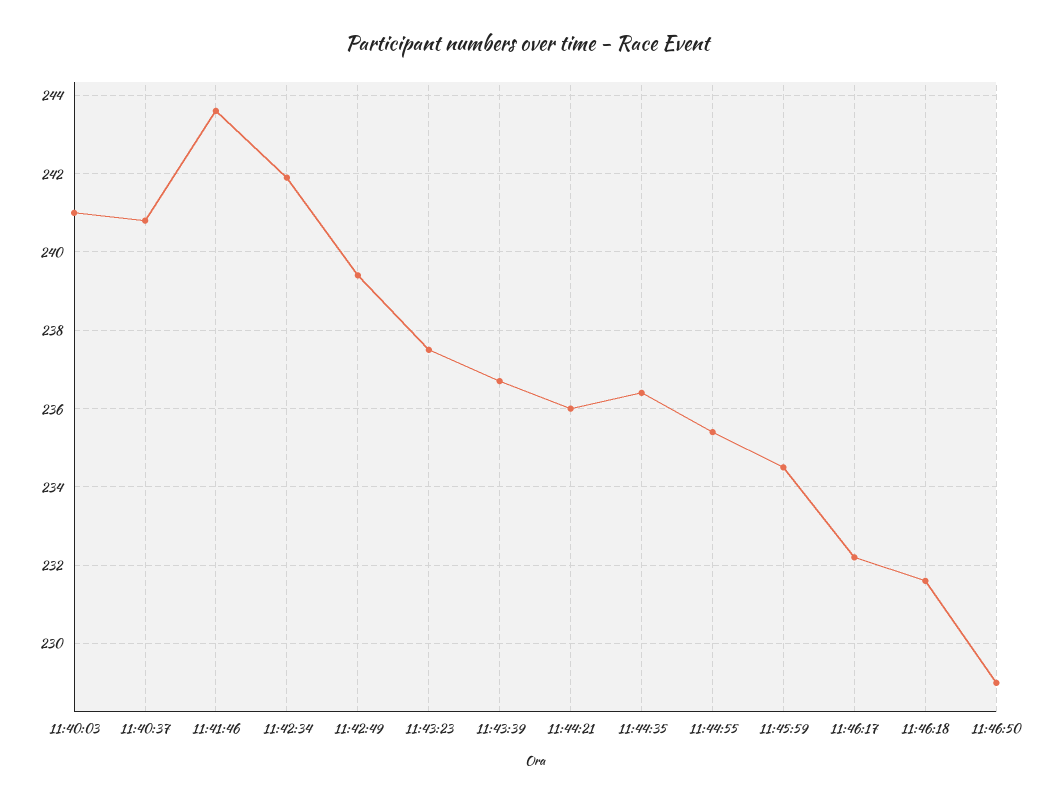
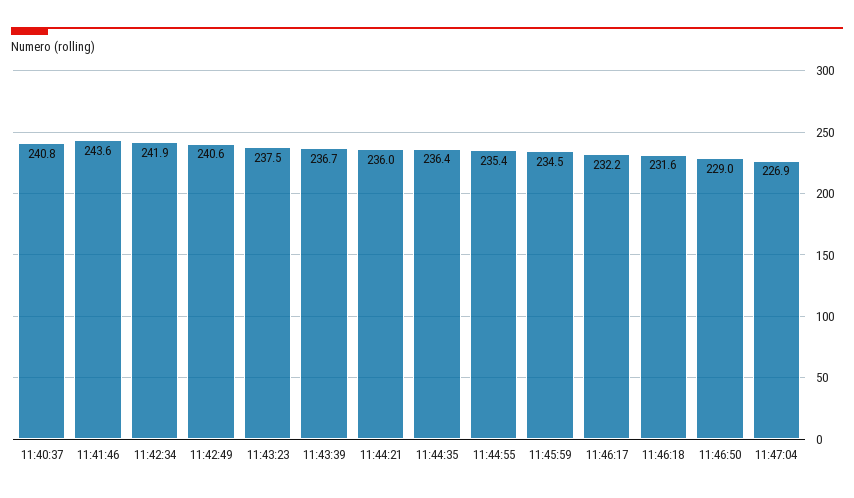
11:40:03: 241 -> none
11:42:49: 239.5 -> 240.6
11:47:04: none -> 226.9

